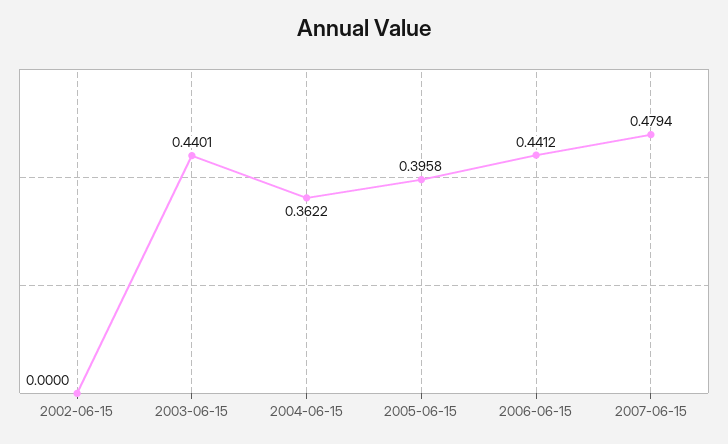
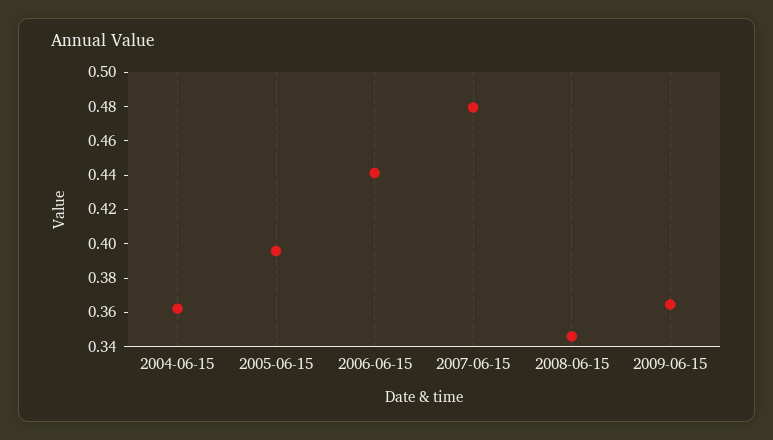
2002-06-15: 0 -> none
2003-06-15: 0.4401 -> none
2008-06-15: none -> 0.345
2009-06-15: none -> 0.365

